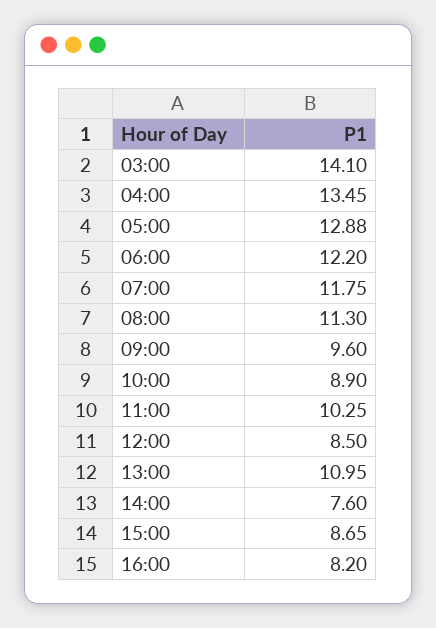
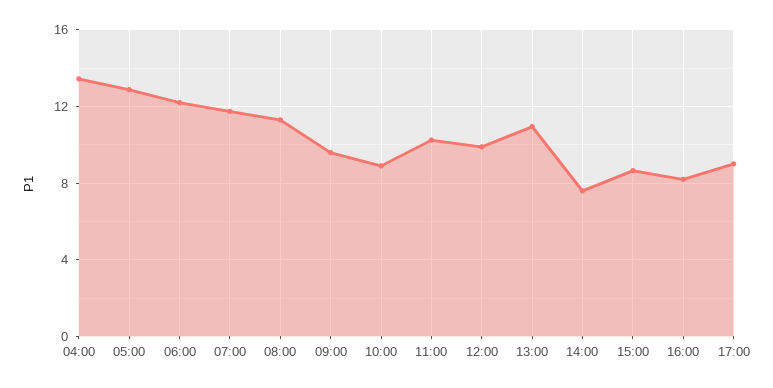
03:00: 14.1 -> none
12:00: 8.5 -> 10
17:00: none -> 9

